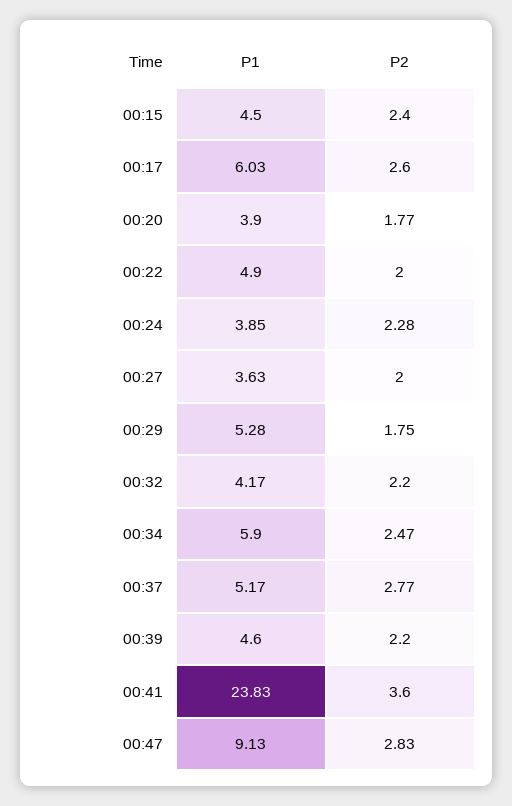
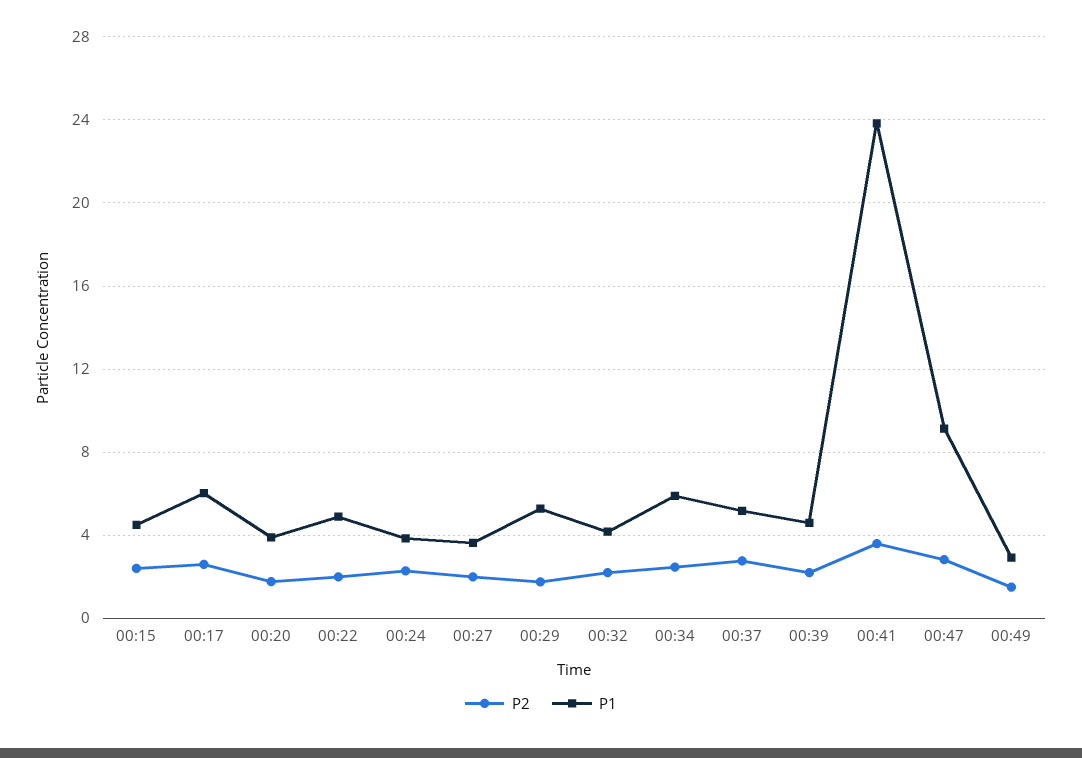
P2, 00:49: none -> 1.5
P1, 00:49: none -> 3

